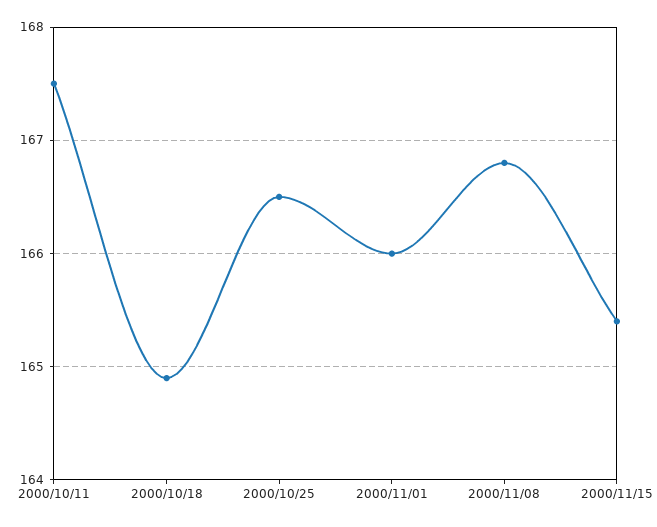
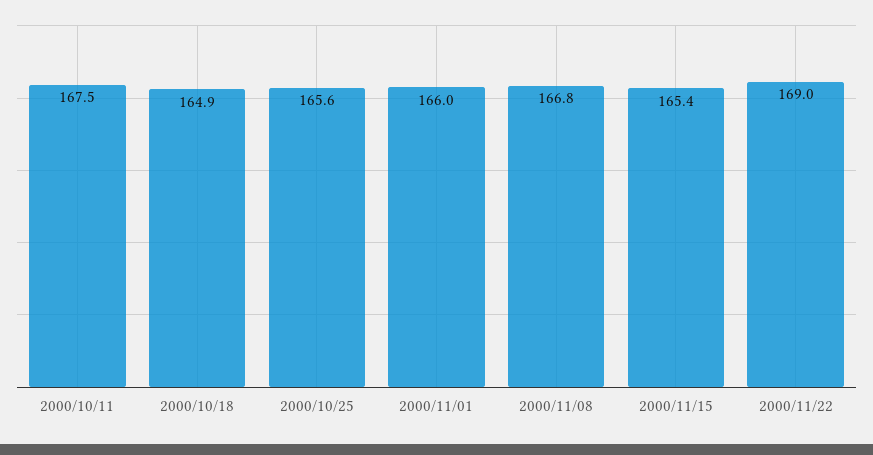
2000/10/25: 166.5 -> 165.6
2000/11/22: none -> 169

